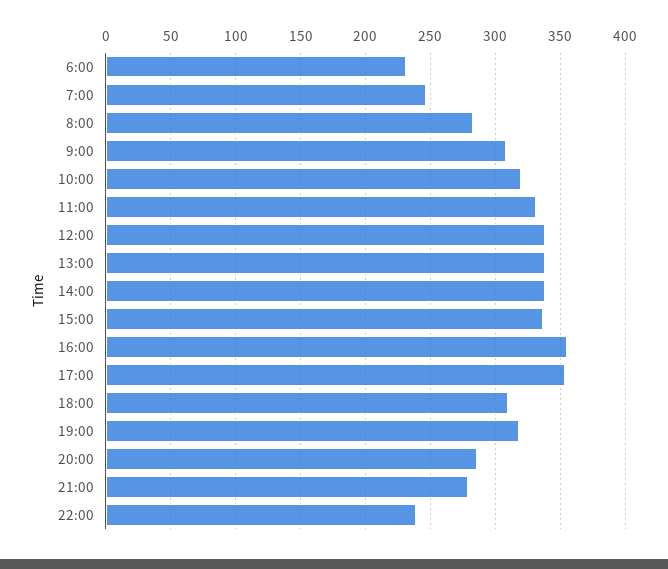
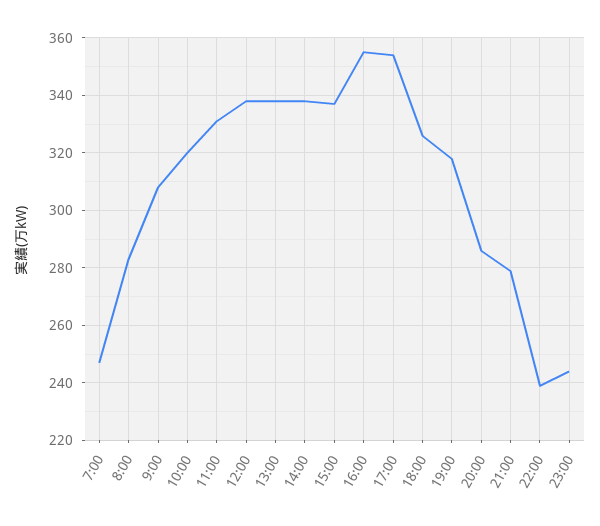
6:00: 230 -> none
18:00: 310 -> 325
23:00: none -> 245

